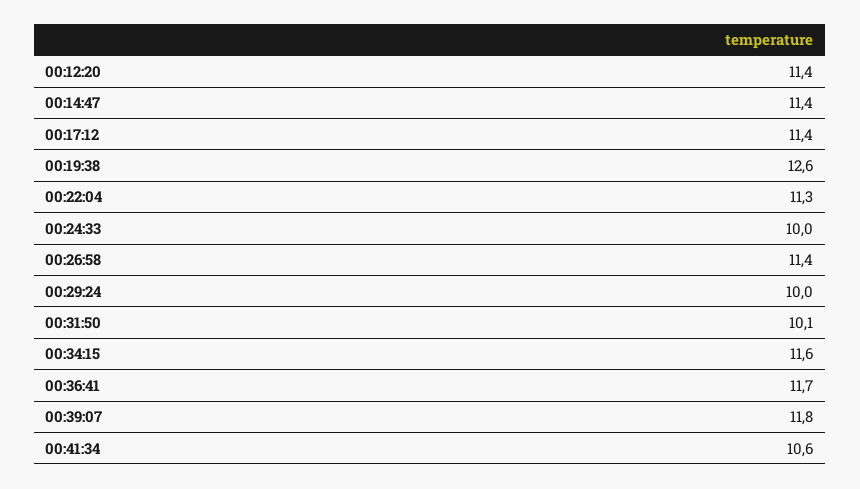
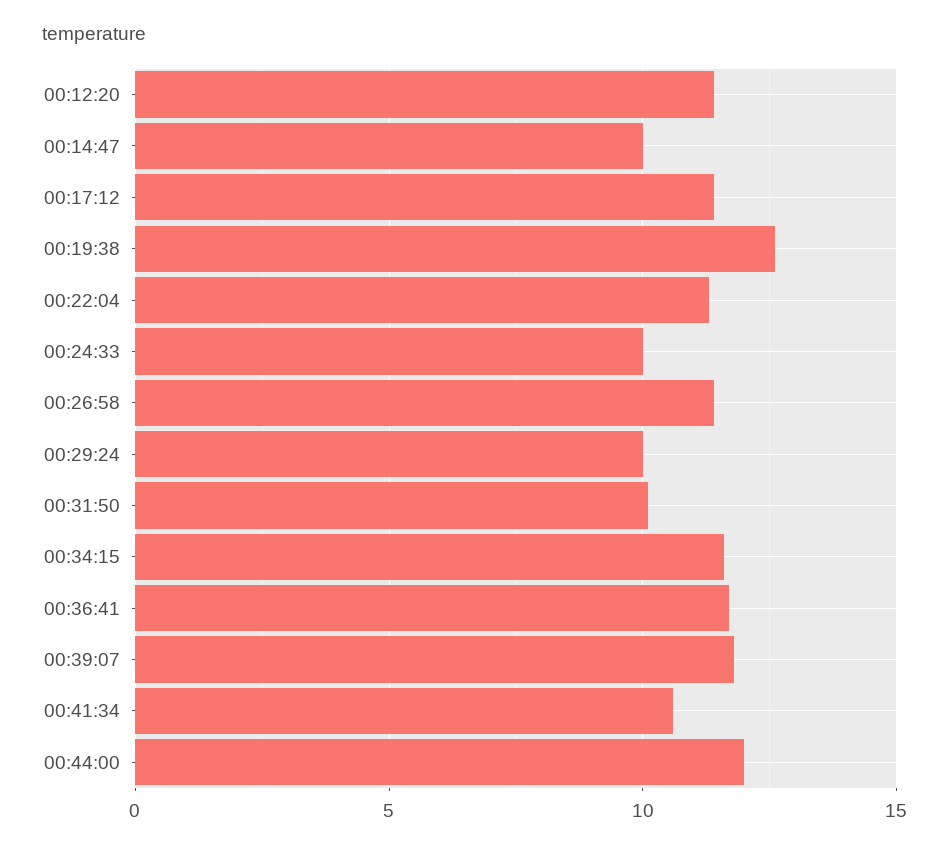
00:14:47: 11.4 -> 10
00:44:00: none -> 12

